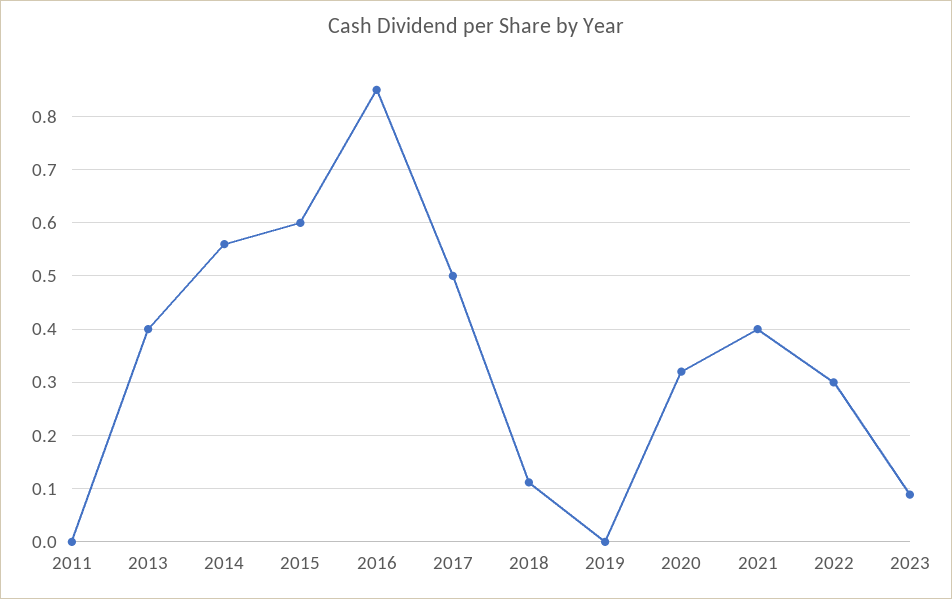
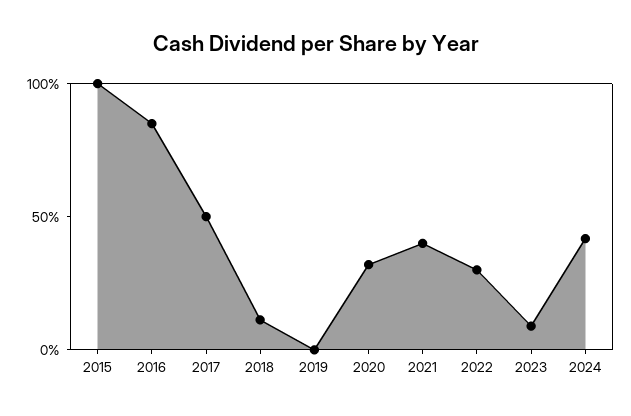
2011: 0 -> none
2013: 0.4 -> none
2014: 0.56 -> none
2015: 0.6 -> 1
2024: none -> 0.4

